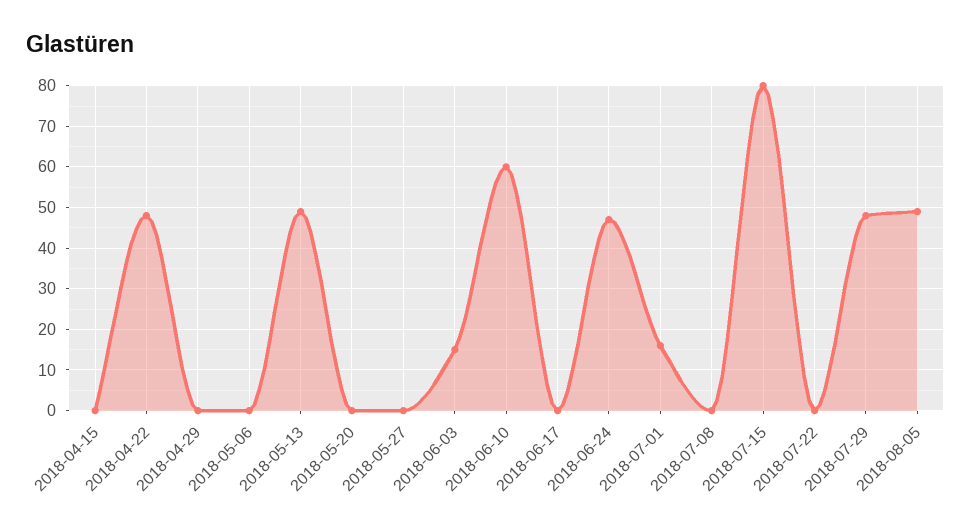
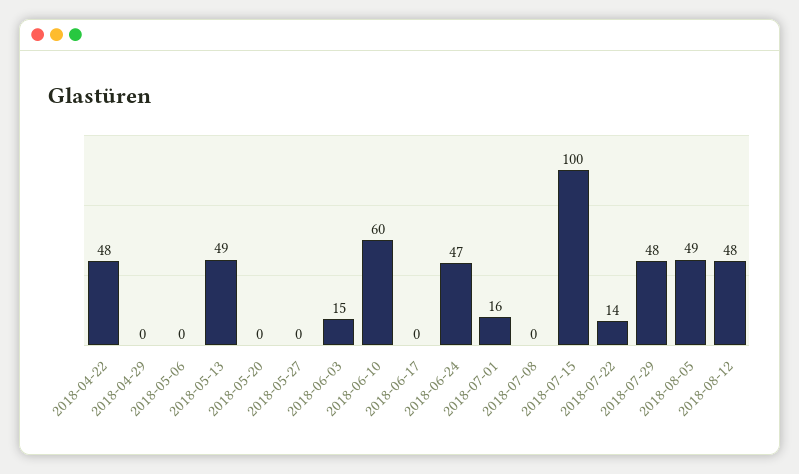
2018-04-15: 0 -> none
2018-07-15: 80 -> 100
2018-07-22: 0 -> 14
2018-08-12: none -> 48

